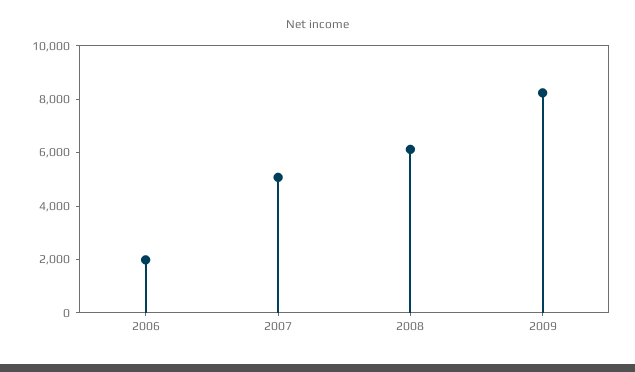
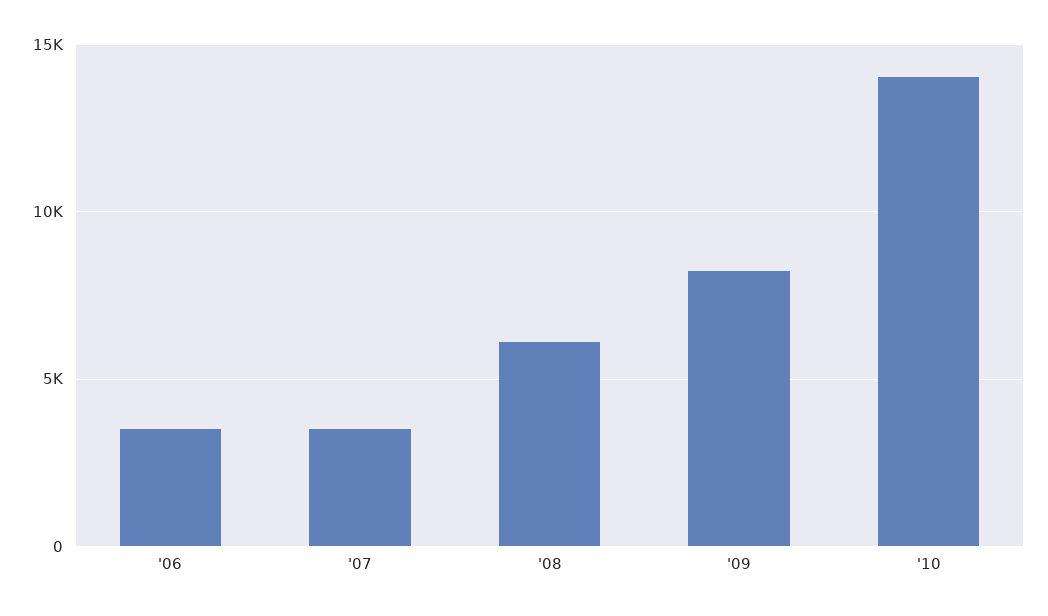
2006: 2000 -> 3500
2007: 5000 -> 3500
'10: none -> 14000

